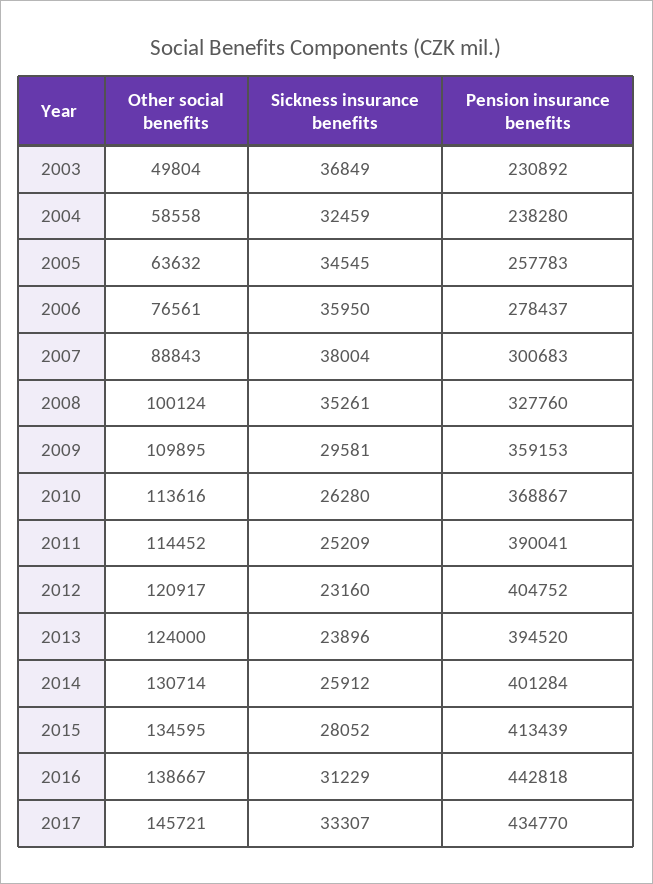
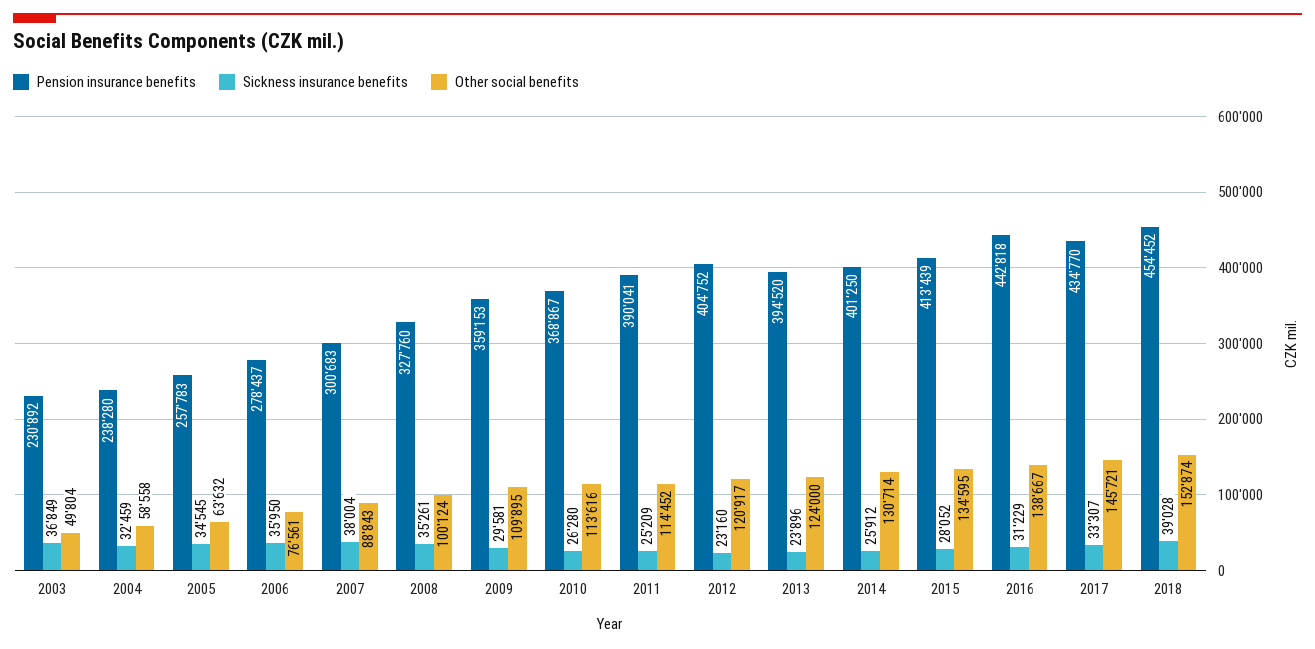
Pension insurance benefits, 2014: 401284 -> 401250
Pension insurance benefits, 2018: none -> 454452
Sickness insurance benefits, 2018: none -> 39028
Other social benefits, 2018: none -> 152874

